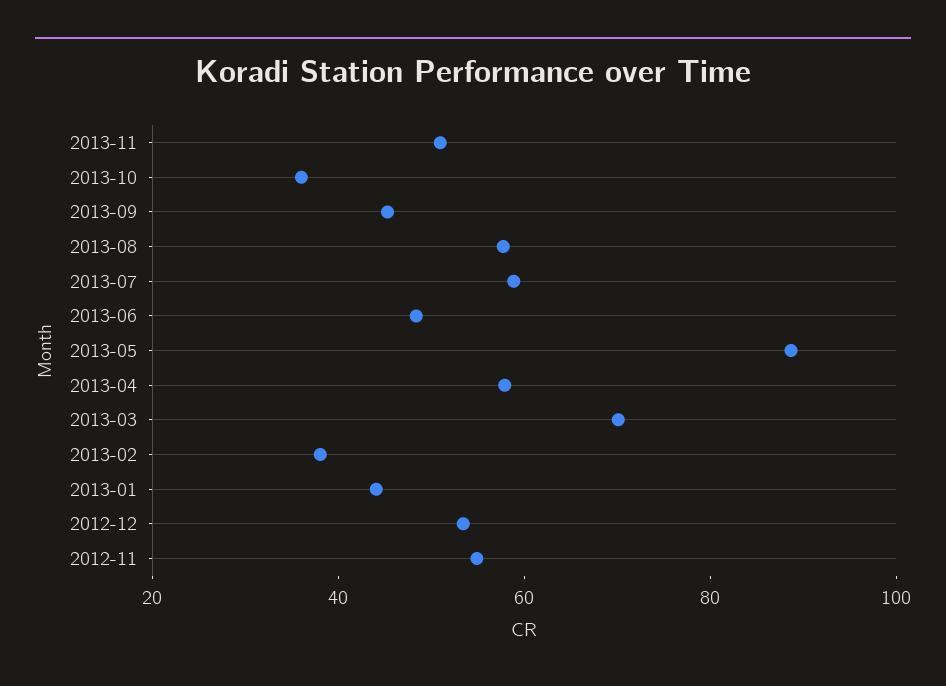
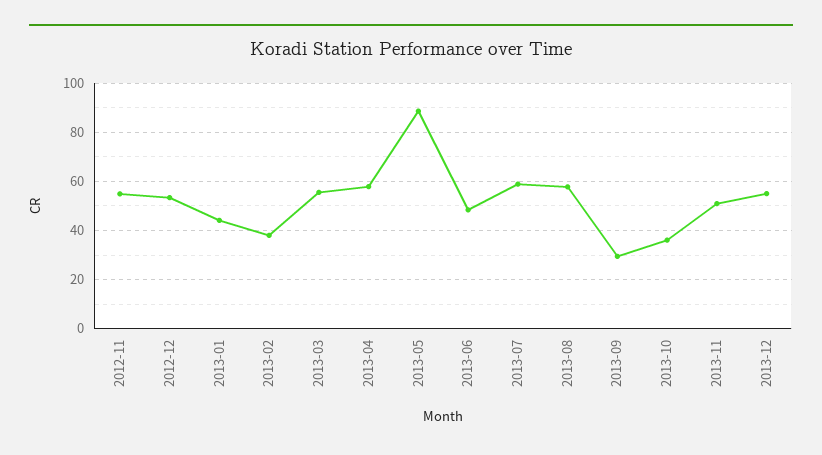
2013-09: 45 -> 30
2013-03: 70 -> 55
2013-12: none -> 55

